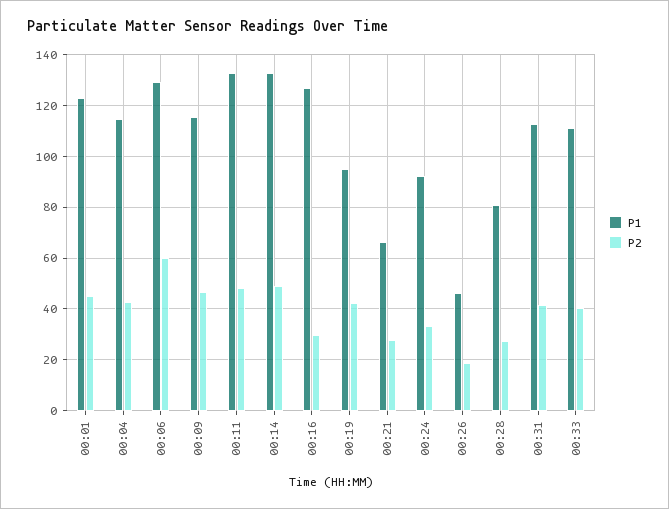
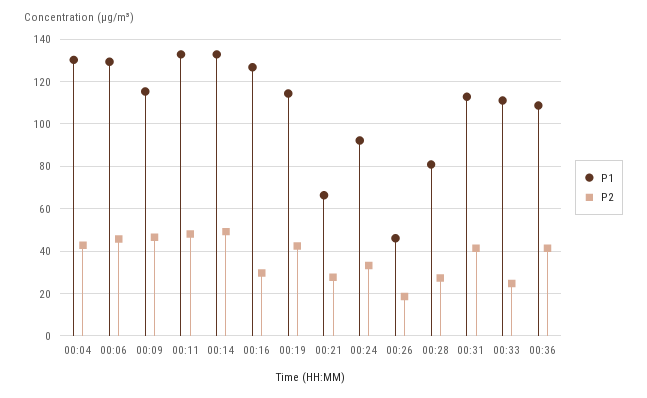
P1, 00:01: 122.5 -> none
P2, 00:01: 45 -> none
P1, 00:04: 115 -> 130
P2, 00:06: 60 -> 45
P1, 00:19: 95 -> 115
P2, 00:33: 40 -> 25
P1, 00:36: none -> 110
P2, 00:36: none -> 40

